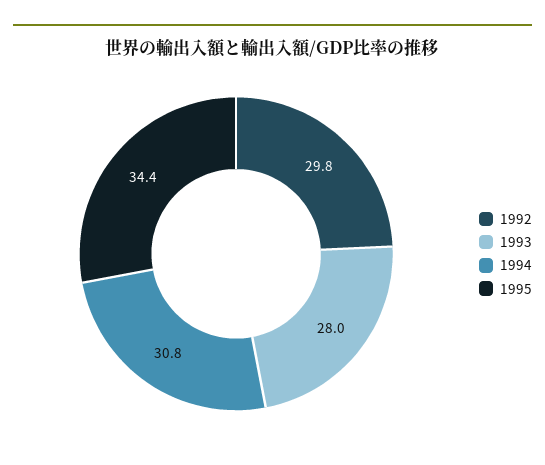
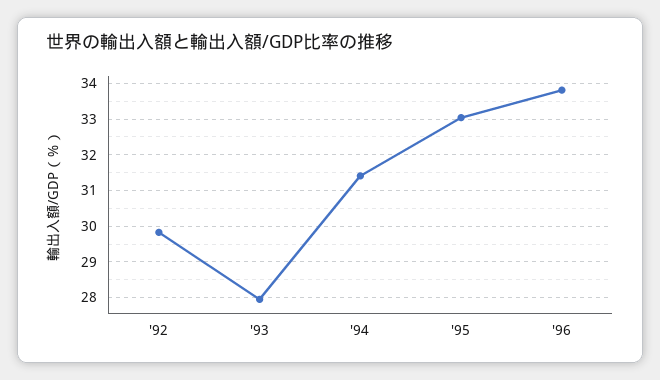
1994: 30.8 -> 31.4
1995: 34.4 -> 33
'96: none -> 33.8

